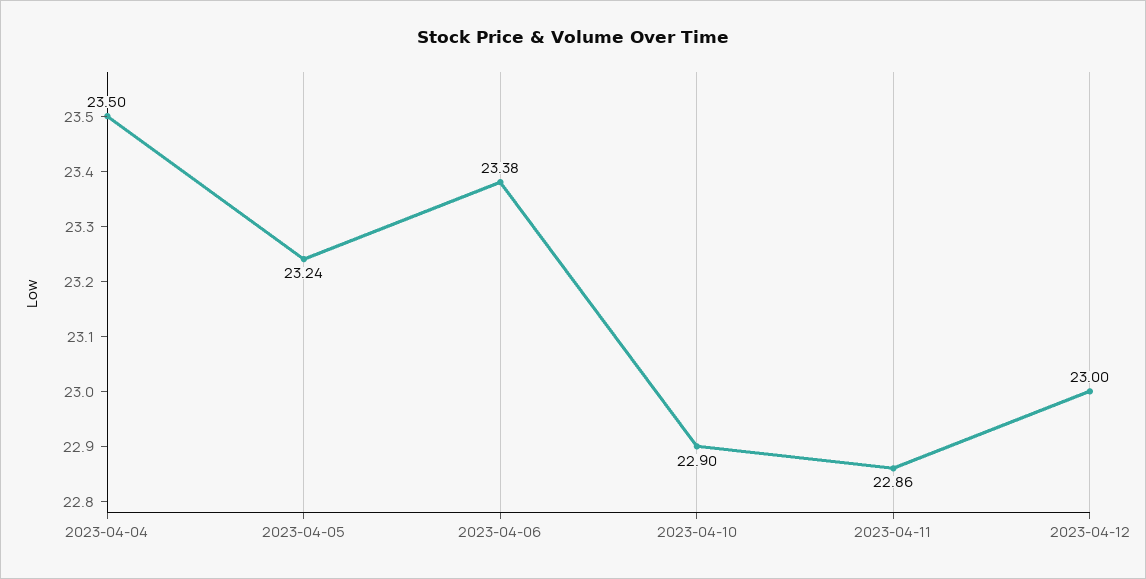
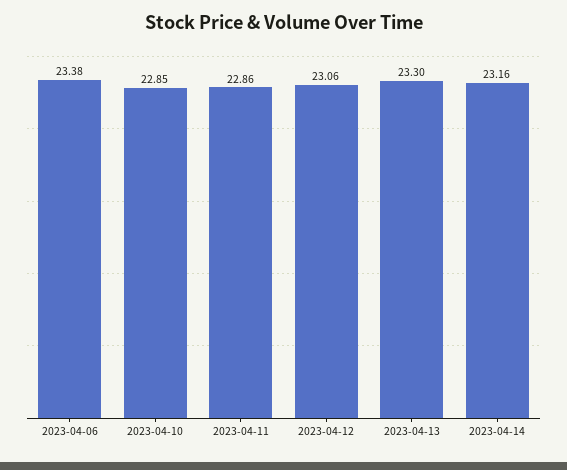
2023-04-04: 23.5 -> none
2023-04-05: 23.24 -> none
2023-04-10: 22.9 -> 22.85
2023-04-12: 23 -> 23.06
2023-04-13: none -> 23.3
2023-04-14: none -> 23.16

